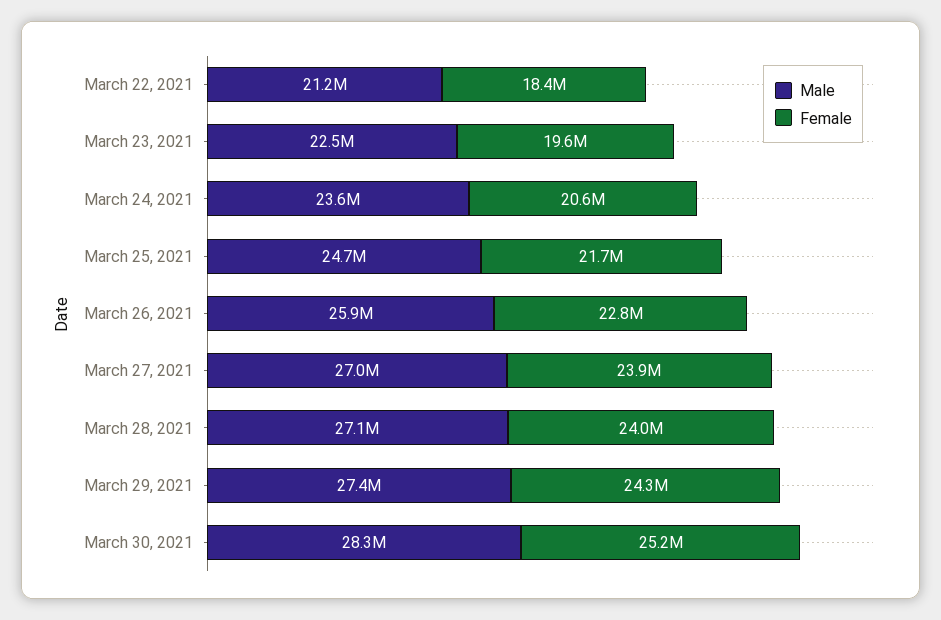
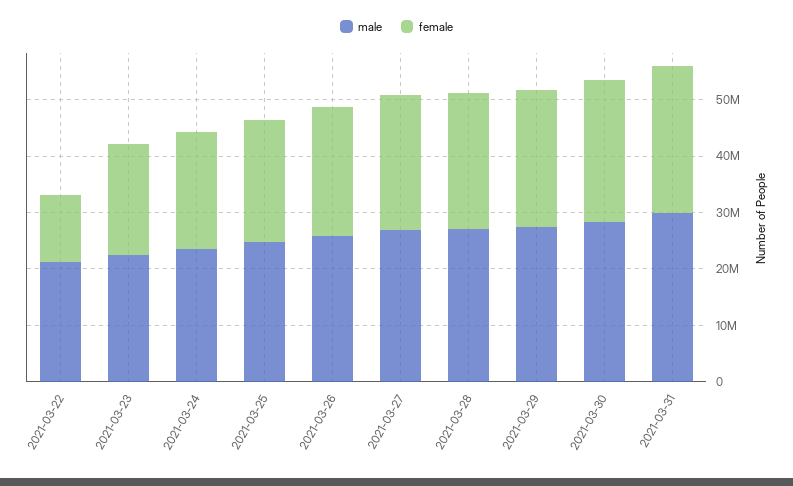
Female, March 22, 2021: 18400000 -> 12000000
Male, 2021-03-31: none -> 30000000
Female, 2021-03-31: none -> 26000000

